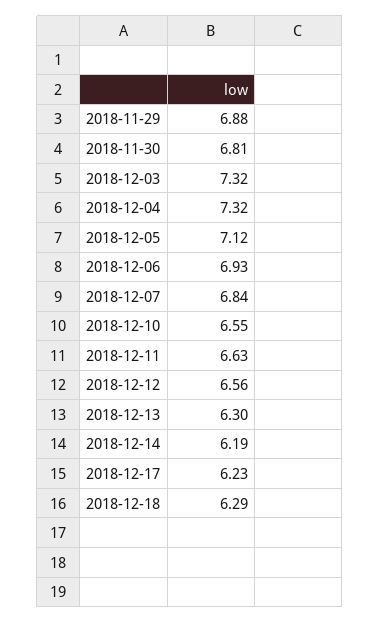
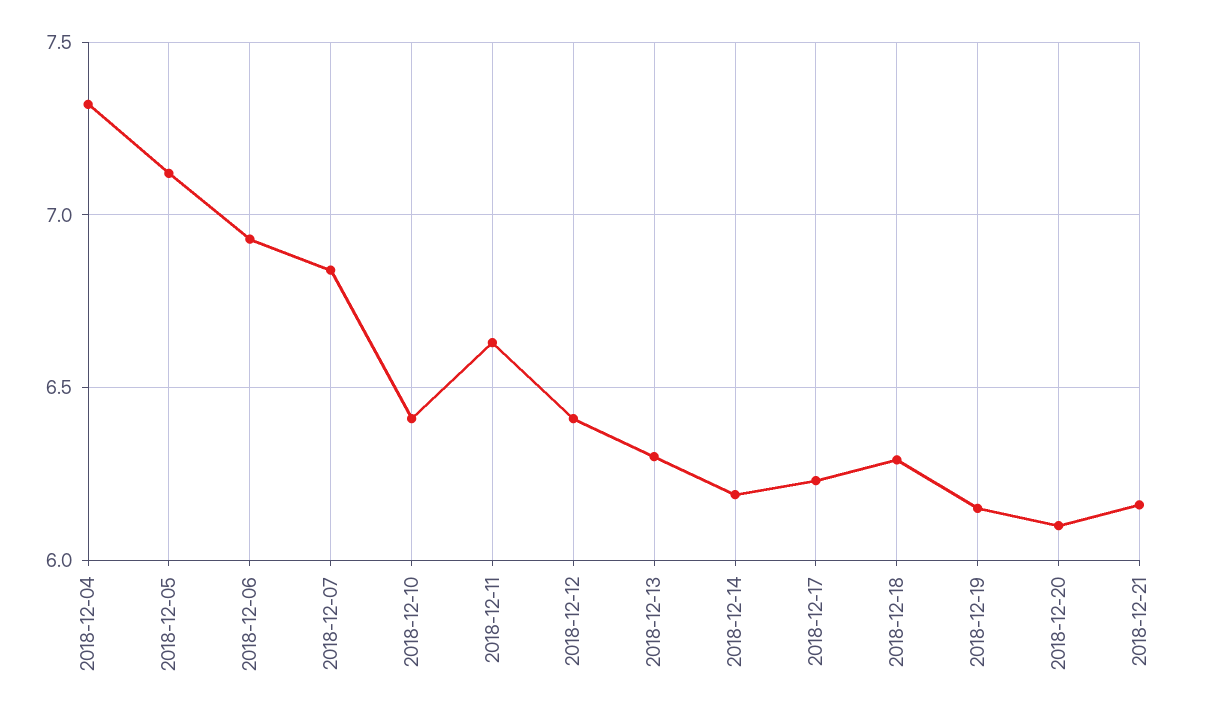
2018-11-29: 6.88 -> none
2018-11-30: 6.81 -> none
2018-12-03: 7.32 -> none
2018-12-10: 6.55 -> 6.4
2018-12-12: 6.56 -> 6.4
2018-12-19: none -> 6.15
2018-12-20: none -> 6.1
2018-12-21: none -> 6.15

